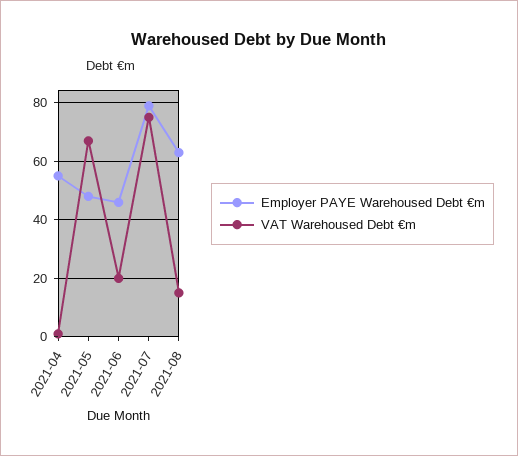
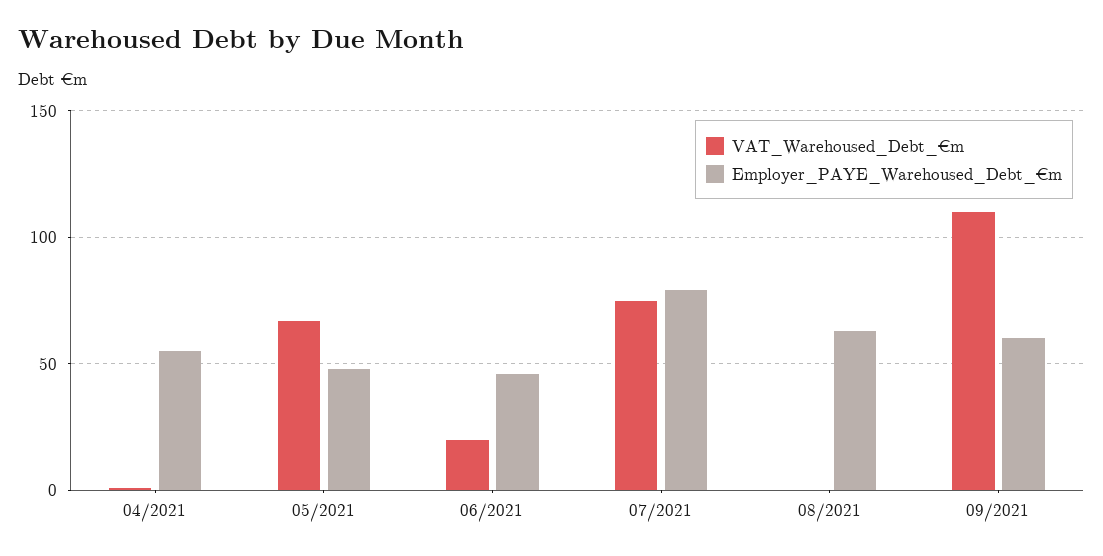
VAT Warehoused Debt €m, 2021-08: 15 -> 0
VAT Warehoused Debt €m, 09/2021: none -> 110
Employer PAYE Warehoused Debt €m, 09/2021: none -> 60

